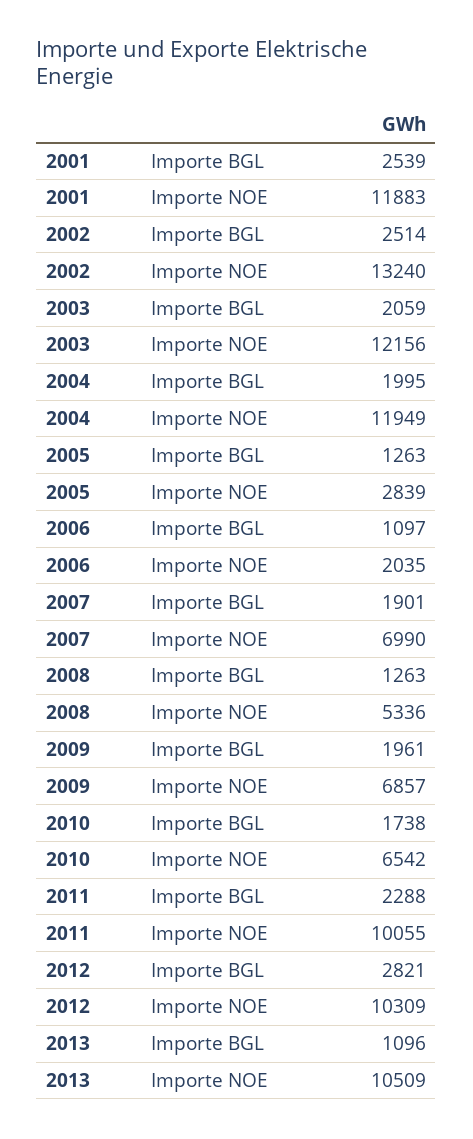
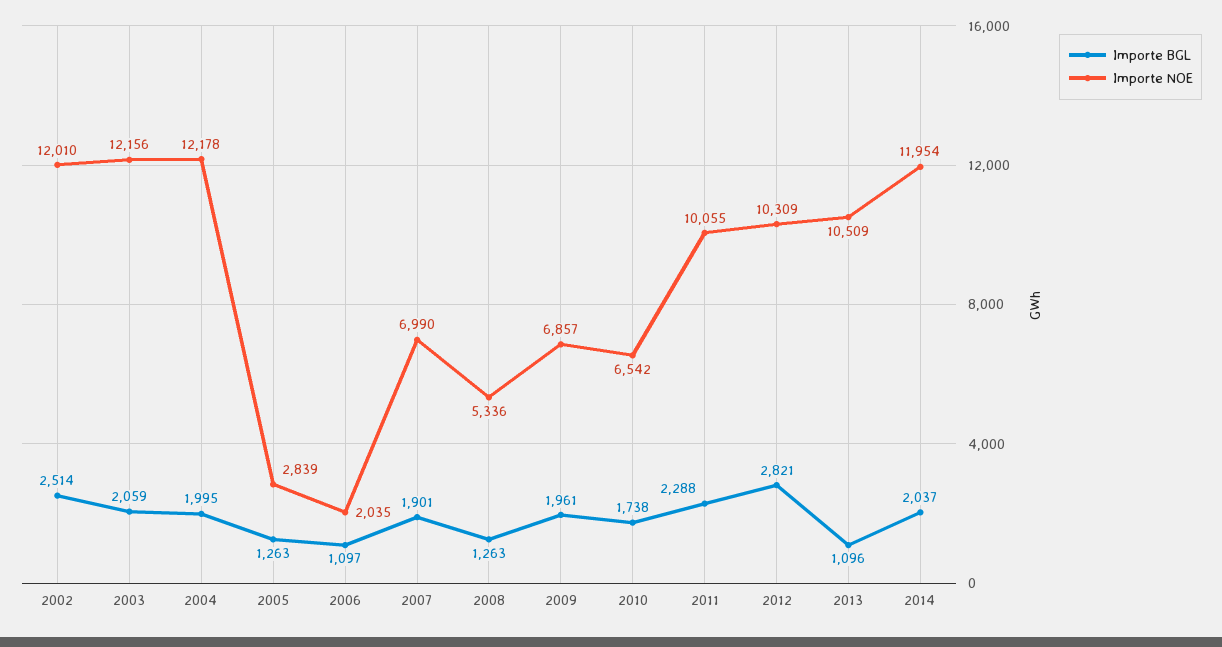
Importe BGL, 2001: 2539 -> none
Importe NOE, 2001: 11883 -> none
Importe NOE, 2002: 13240 -> 12010
Importe NOE, 2004: 11949 -> 12178
Importe BGL, 2014: none -> 2037
Importe NOE, 2014: none -> 11954

